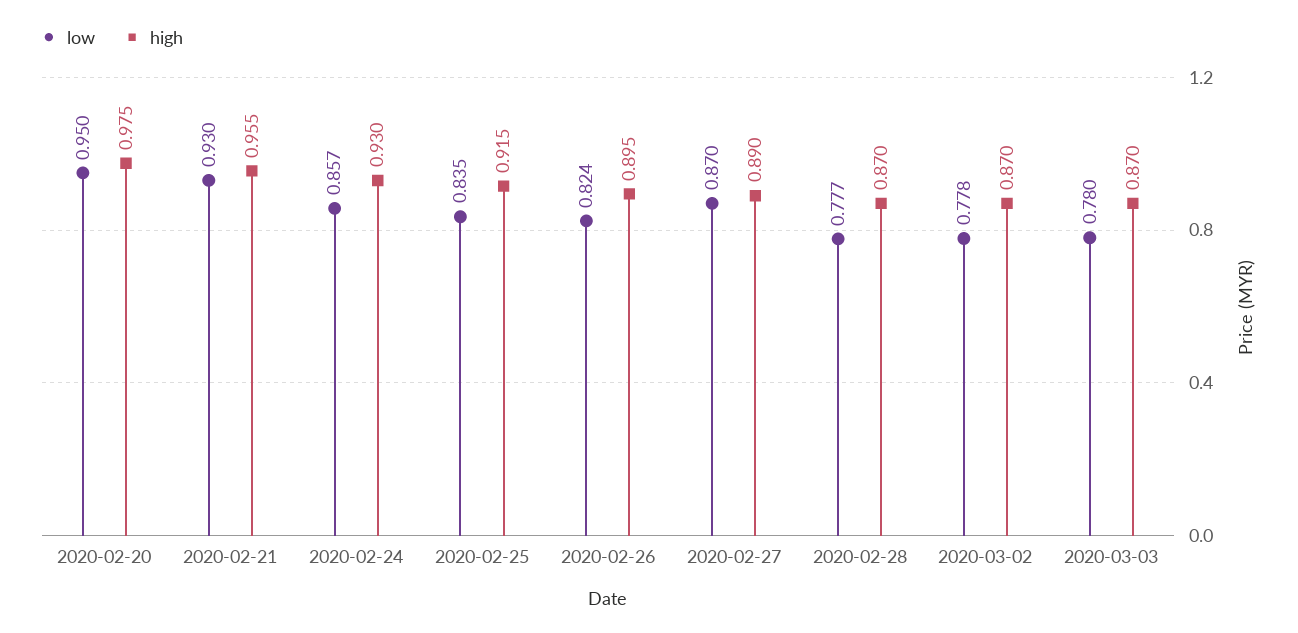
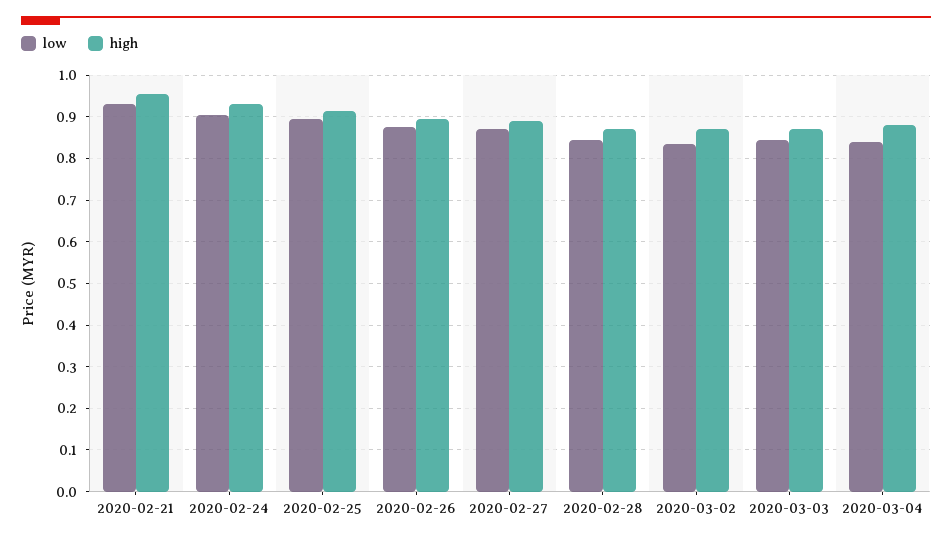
low, 2020-02-20: 0.95 -> none
high, 2020-02-20: 0.975 -> none
low, 2020-02-24: 0.857 -> 0.9
low, 2020-02-25: 0.835 -> 0.9
low, 2020-02-26: 0.824 -> 0.88
low, 2020-02-28: 0.777 -> 0.84
low, 2020-03-02: 0.778 -> 0.84
low, 2020-03-03: 0.78 -> 0.84
low, 2020-03-04: none -> 0.84
high, 2020-03-04: none -> 0.88

